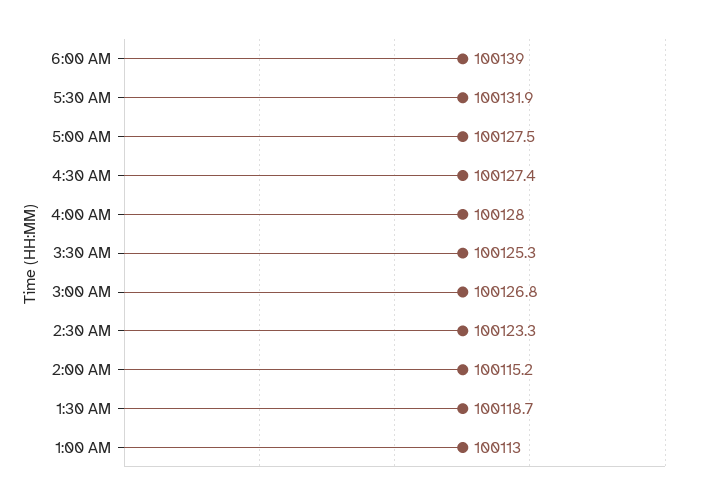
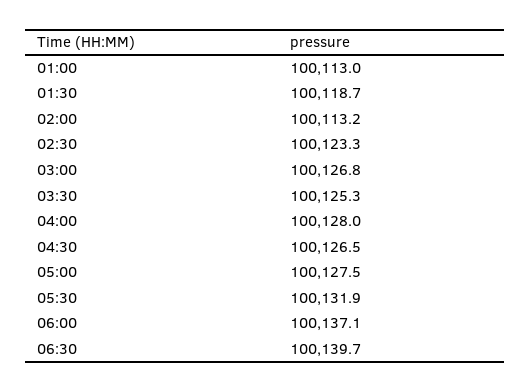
6:00 AM: 100139 -> 100137.1
4:30 AM: 100127.4 -> 100126.5
2:00 AM: 100115.2 -> 100113.2
06:30: none -> 100139.7

